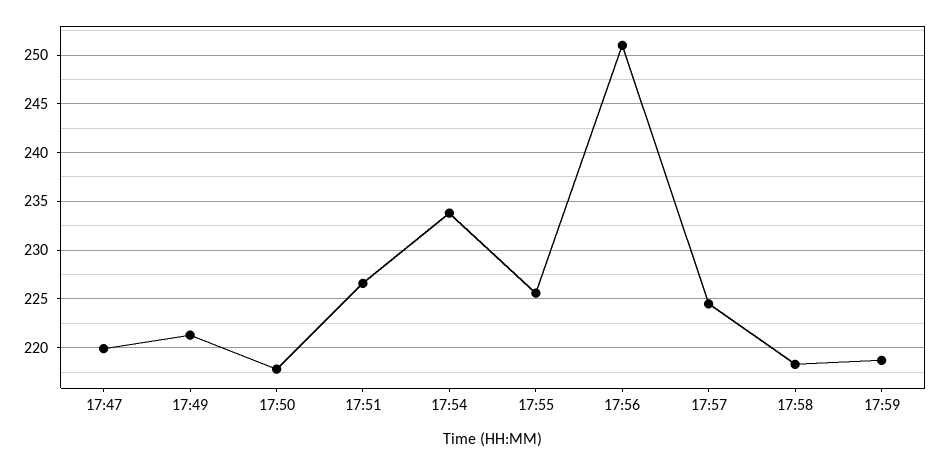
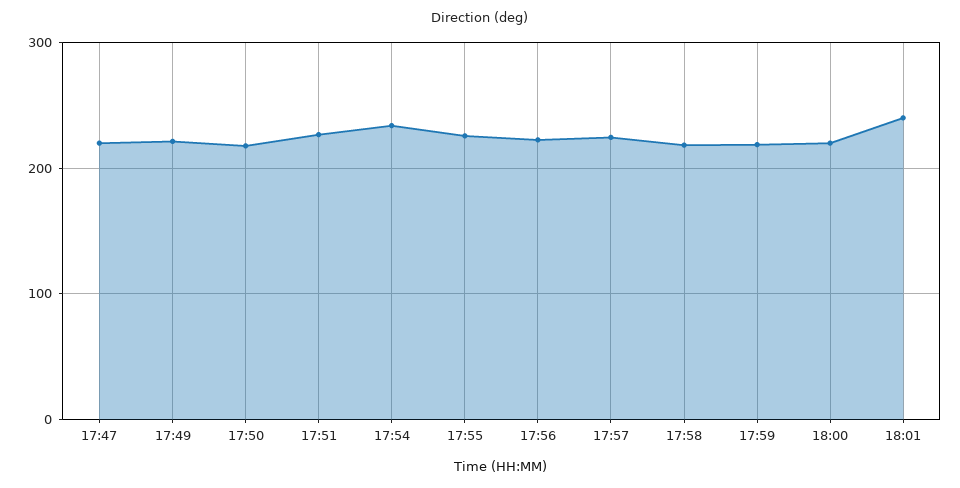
17:56: 251 -> 220
18:00: none -> 220
18:01: none -> 240

